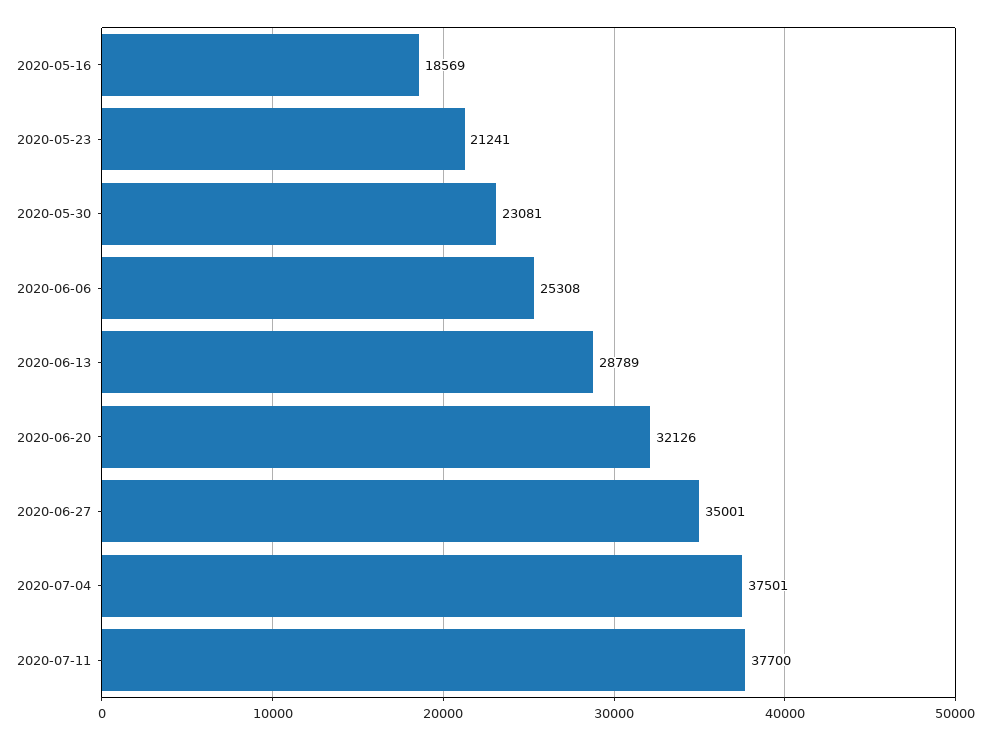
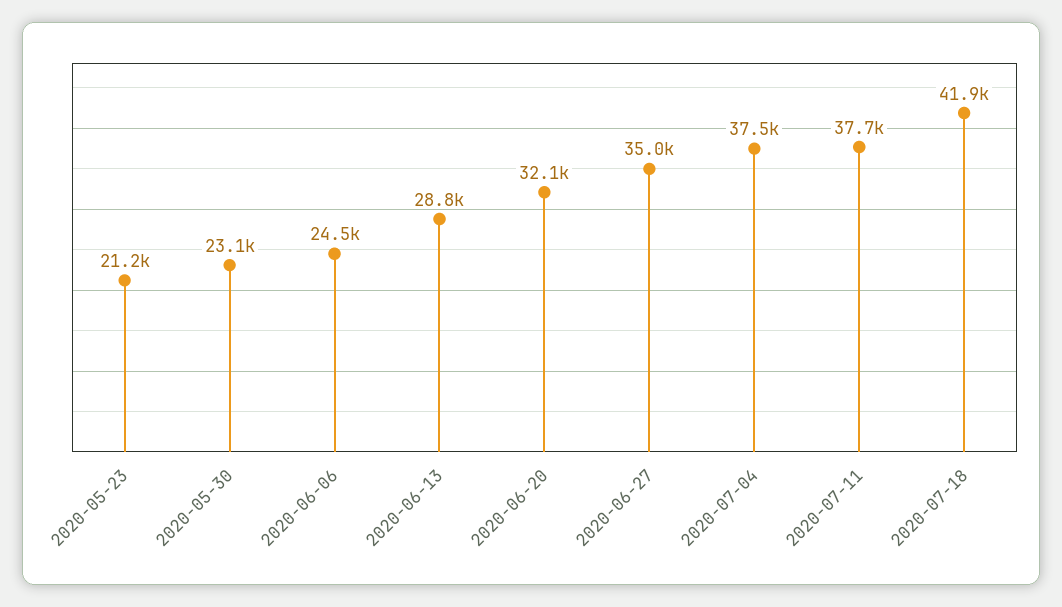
2020-05-16: 18569 -> none
2020-06-06: 25308 -> 24500
2020-07-18: none -> 41900

